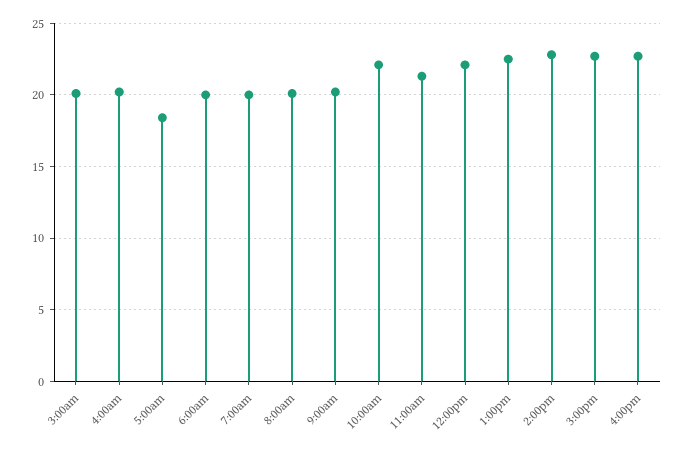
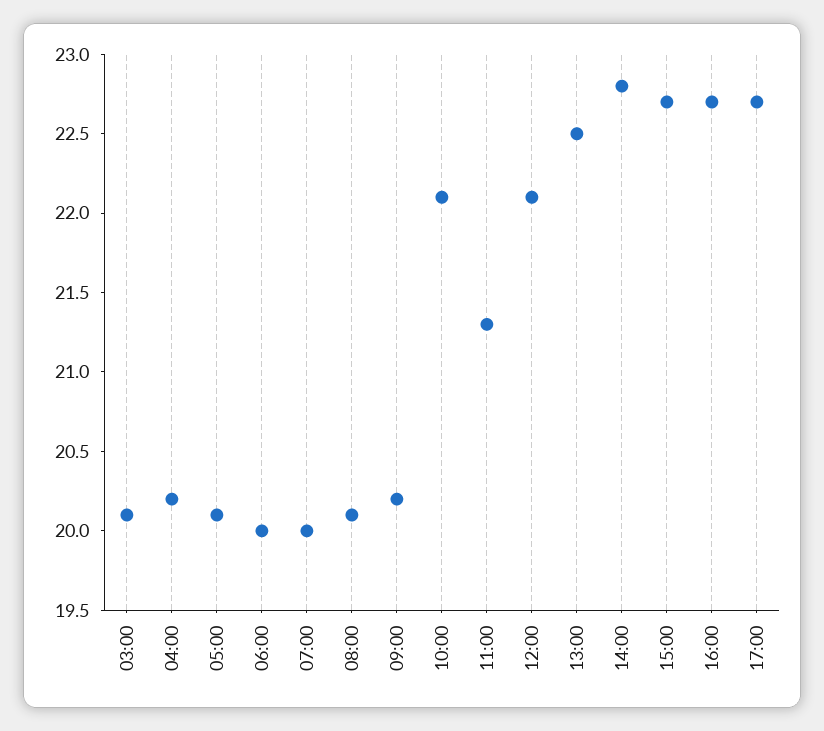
5:00am: 18.5 -> 20.1
17:00: none -> 22.7

